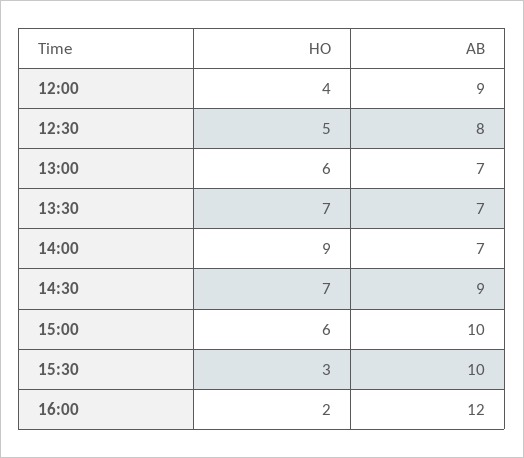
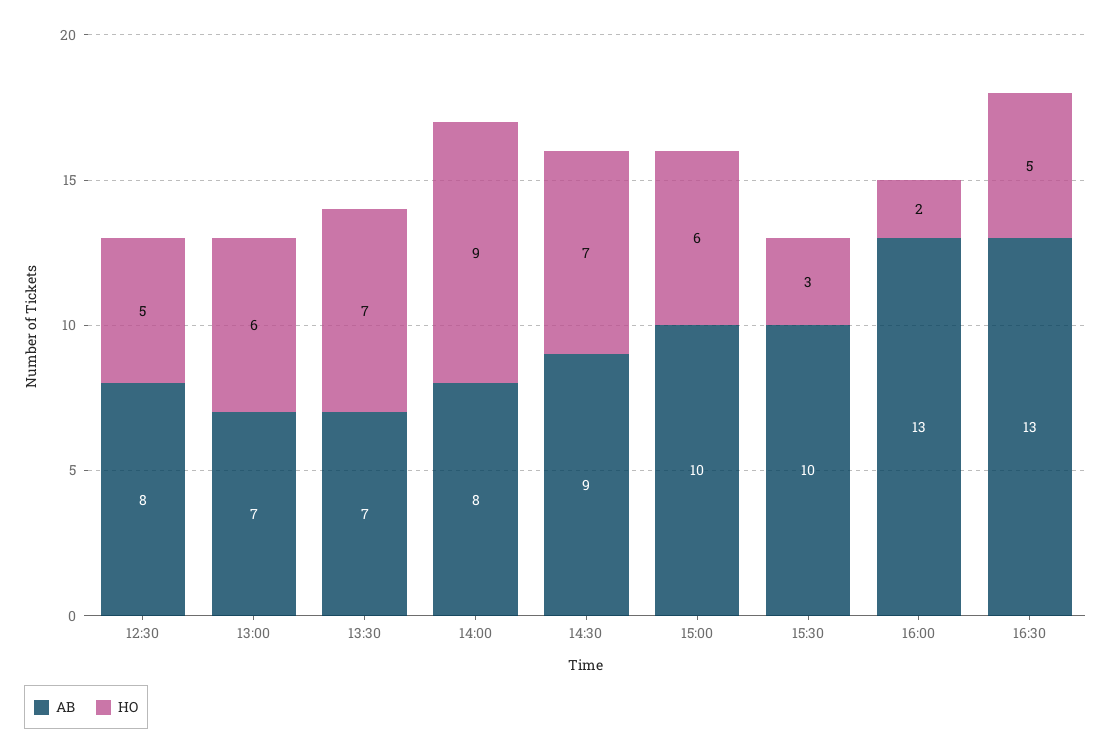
HO, 12:00: 4 -> none
AB, 12:00: 9 -> none
AB, 14:00: 7 -> 8
AB, 16:00: 12 -> 13
AB, 16:30: none -> 13
HO, 16:30: none -> 5

